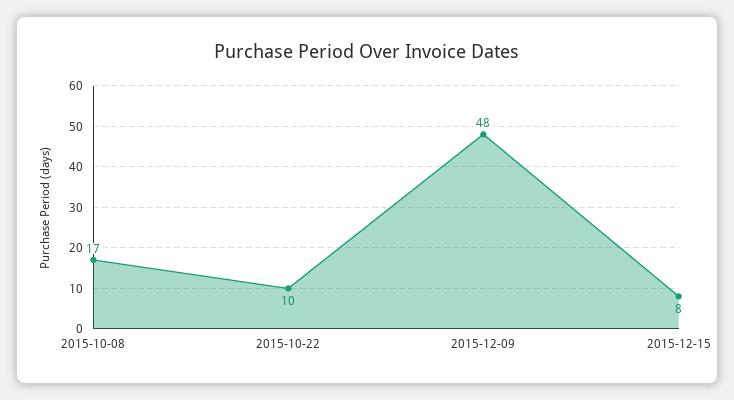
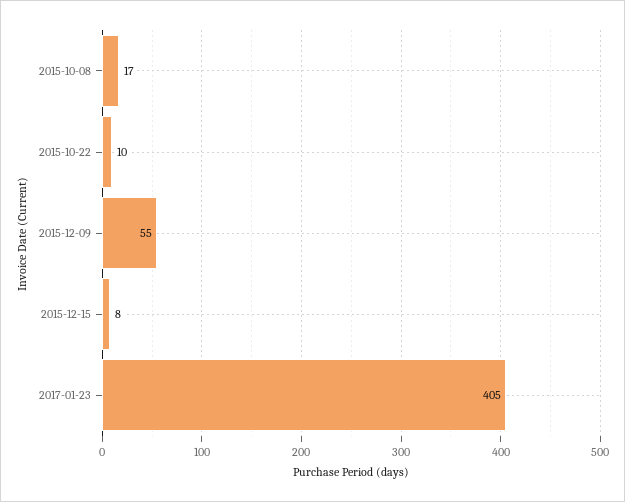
2015-12-09: 48 -> 55
2017-01-23: none -> 405

